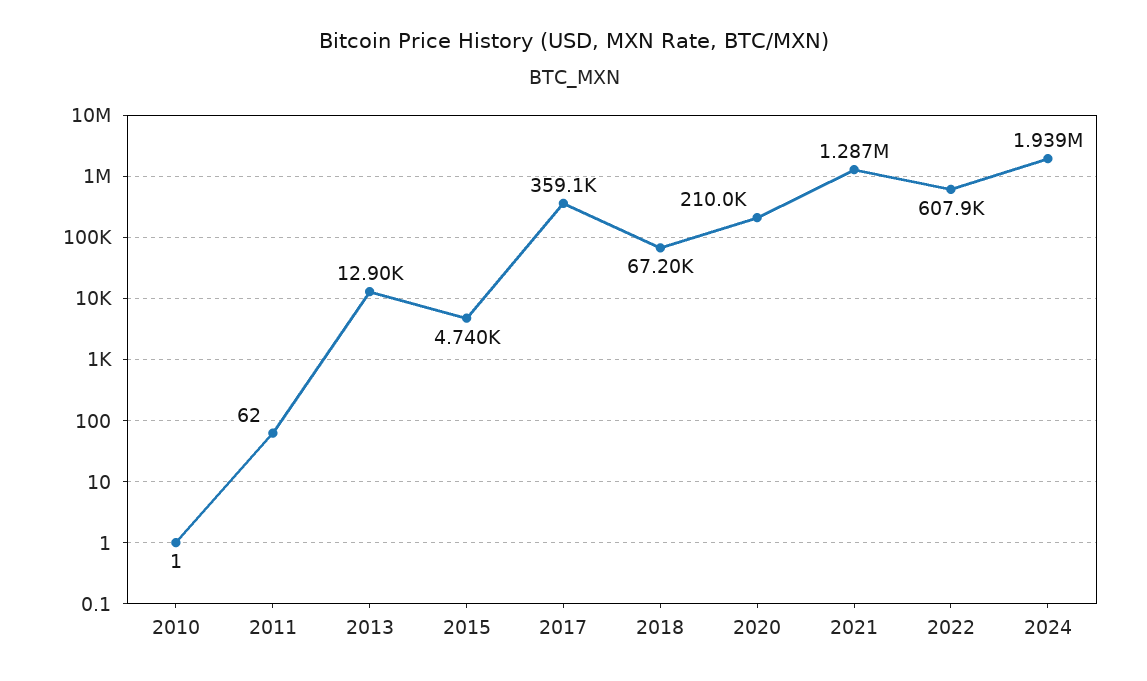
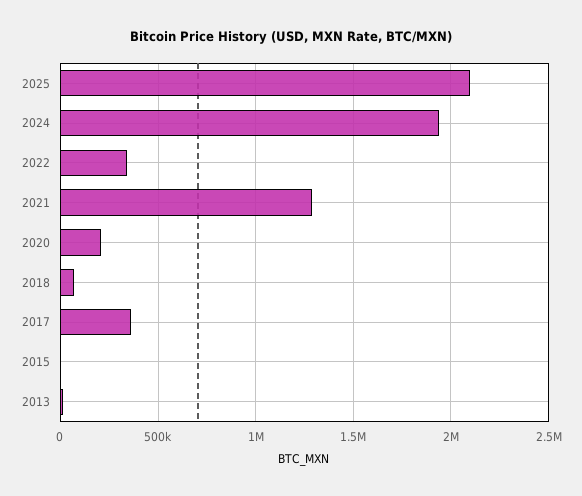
2010: 1 -> none
2011: 62 -> none
2022: 607900 -> 350000
2025: none -> 2100000

